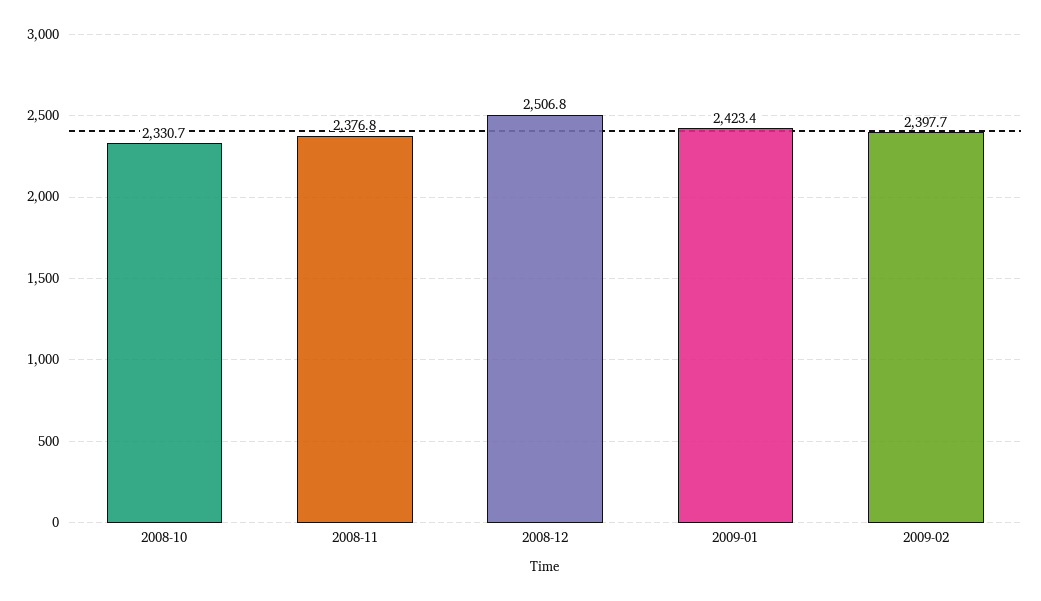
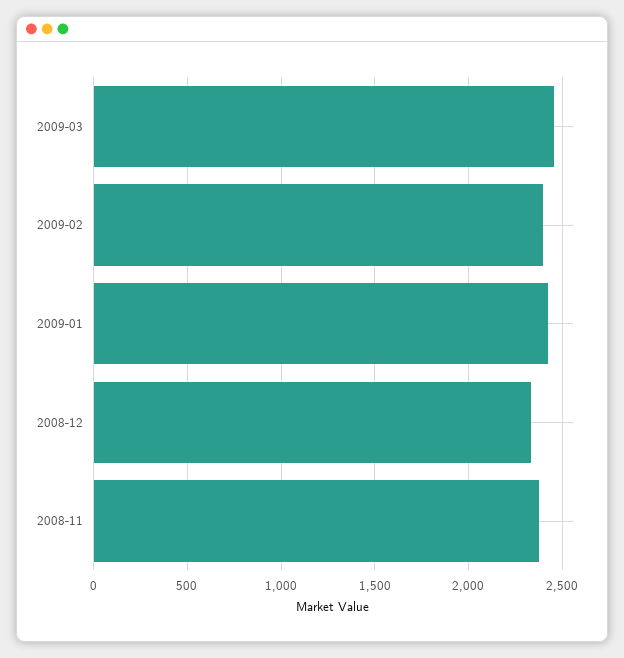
2008-10: 2330.7 -> none
2008-12: 2506.8 -> 2350
2009-03: none -> 2450

